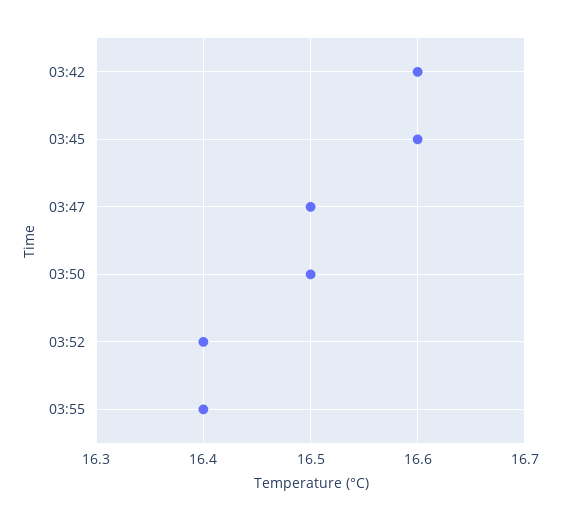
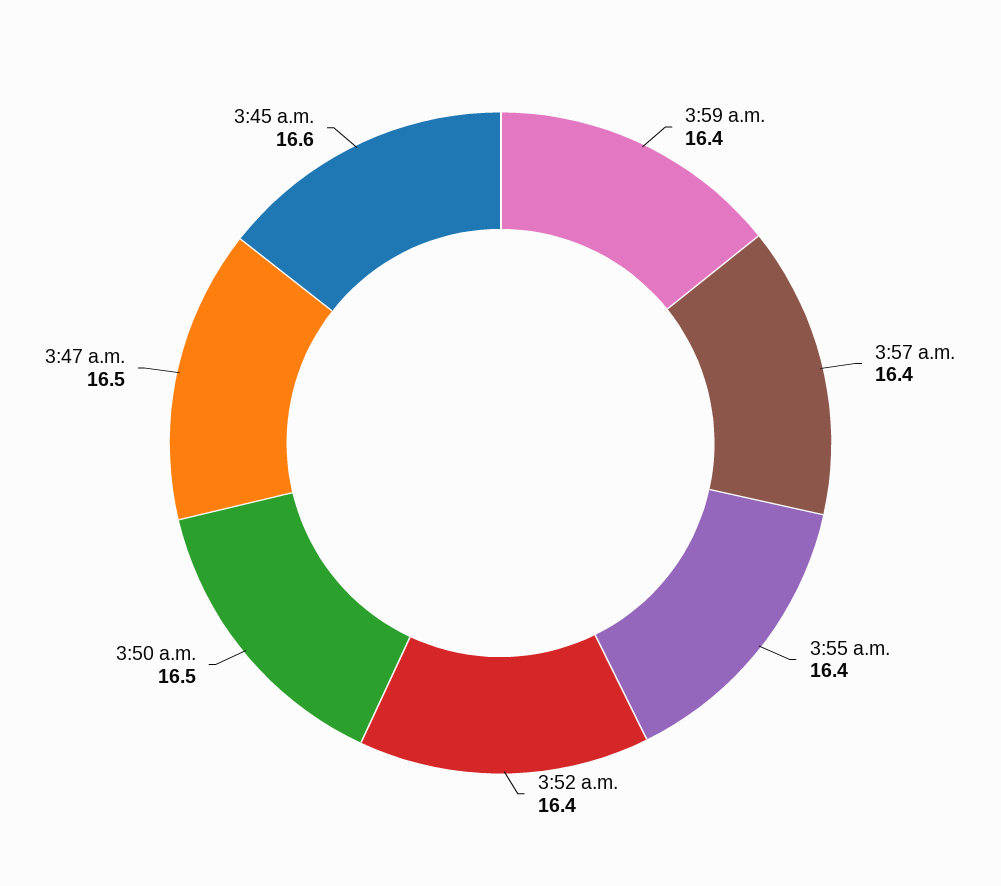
03:42: 16.6 -> none
3:59 a.m.: none -> 16.4
3:57 a.m.: none -> 16.4

